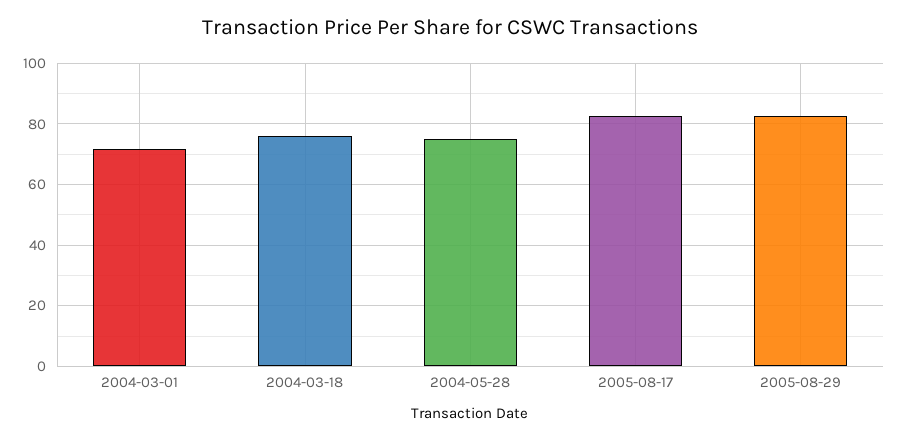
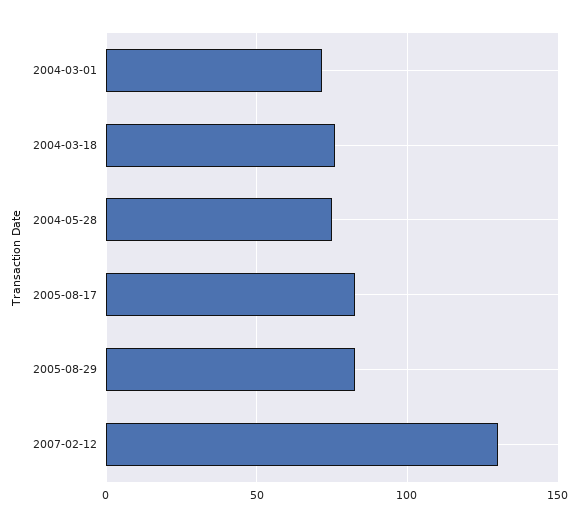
2007-02-12: none -> 130

